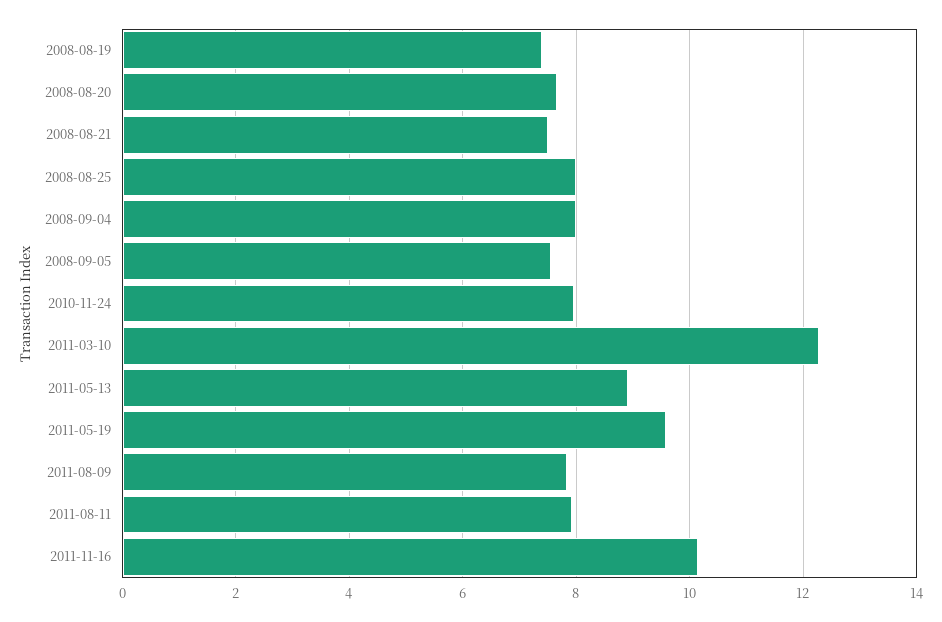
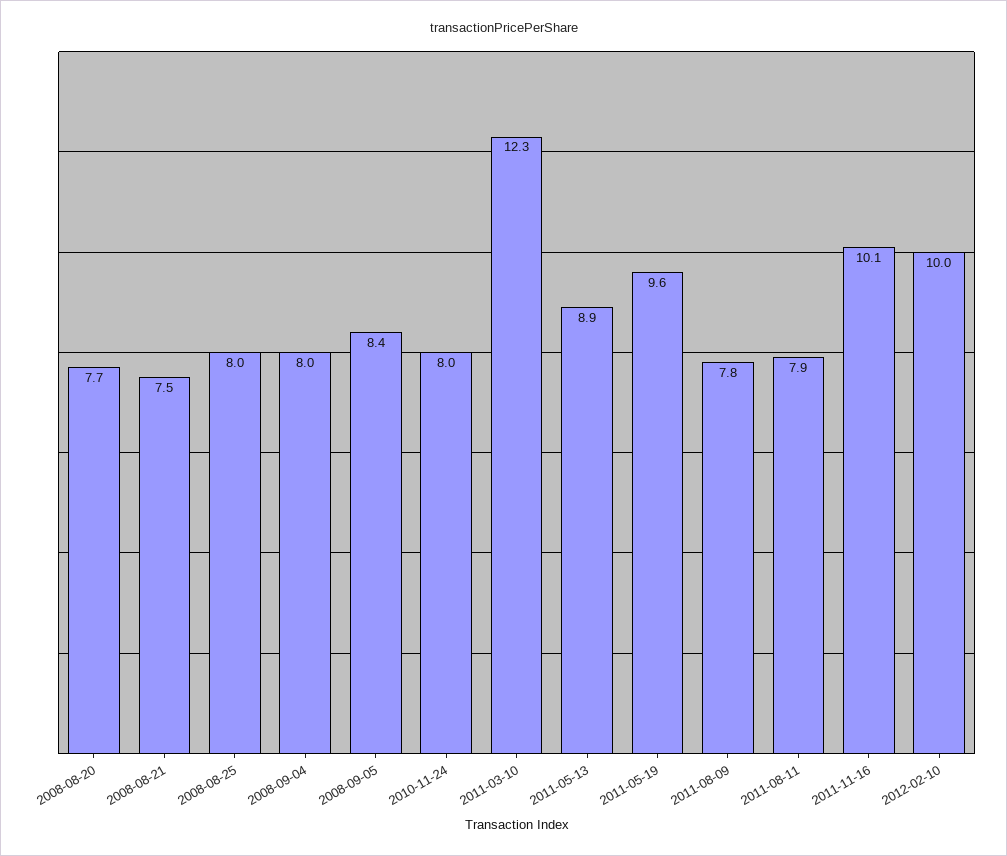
2008-08-19: 7.4 -> none
2008-09-05: 7.6 -> 8.4
2012-02-10: none -> 10

